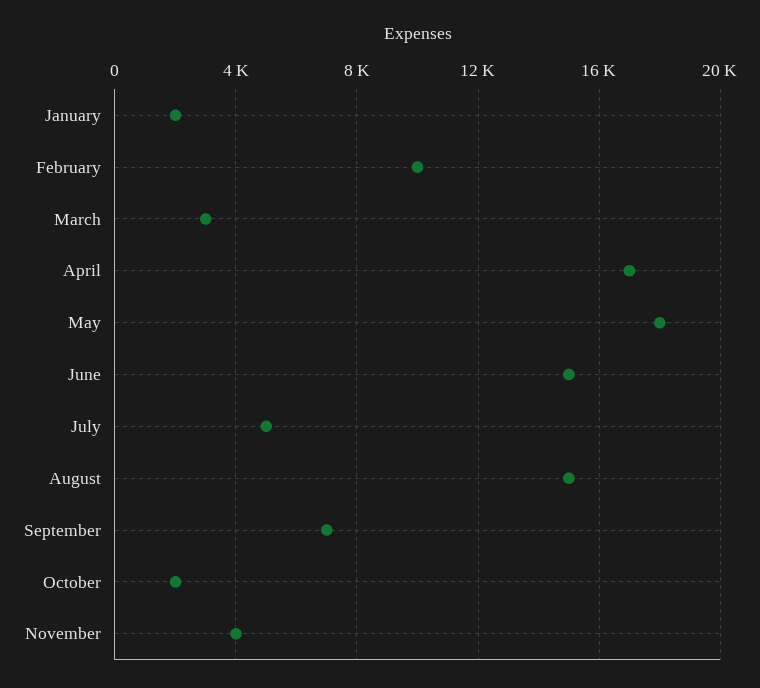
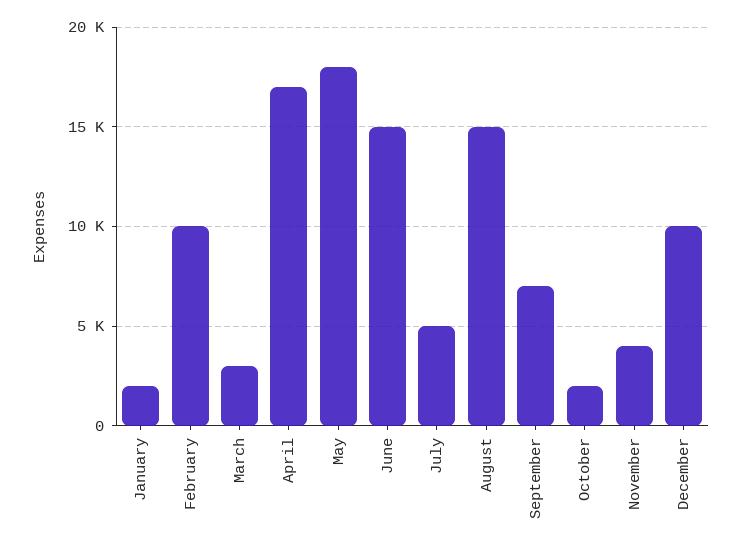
December: none -> 10000

